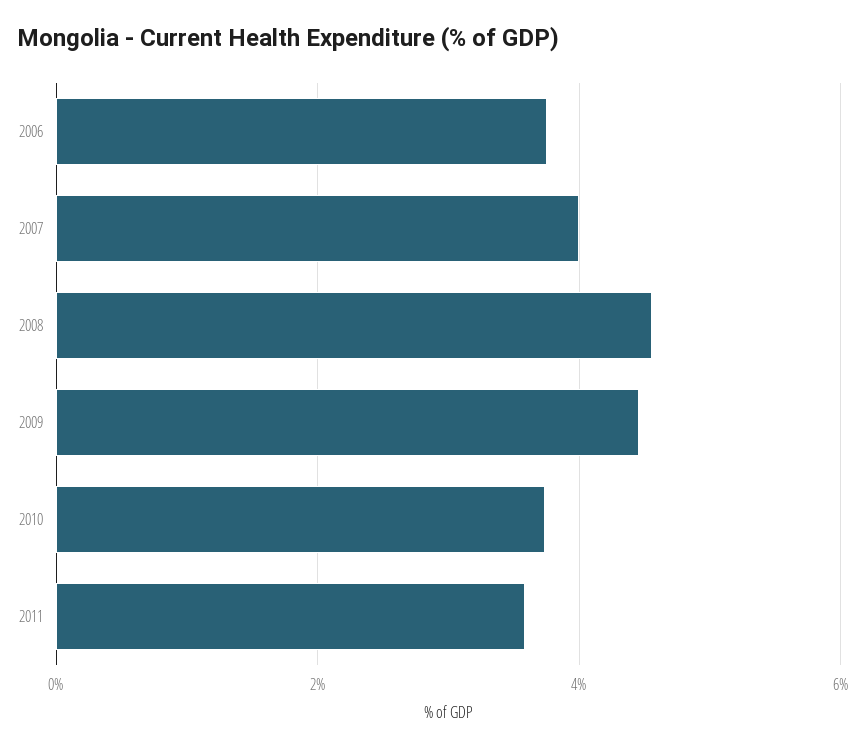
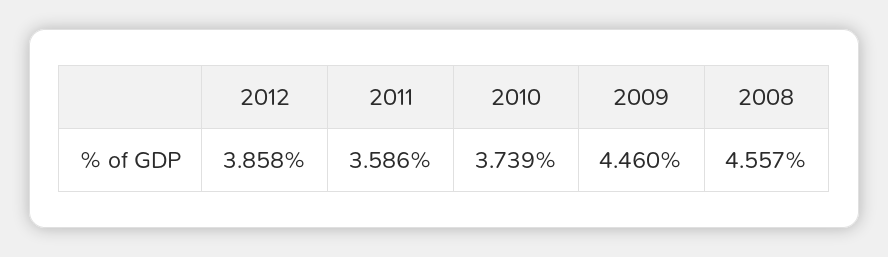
2006: 3.8 -> none
2007: 4 -> none
2012: none -> 3.858

